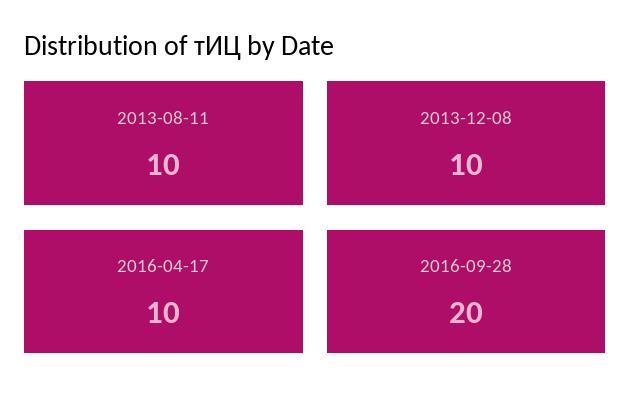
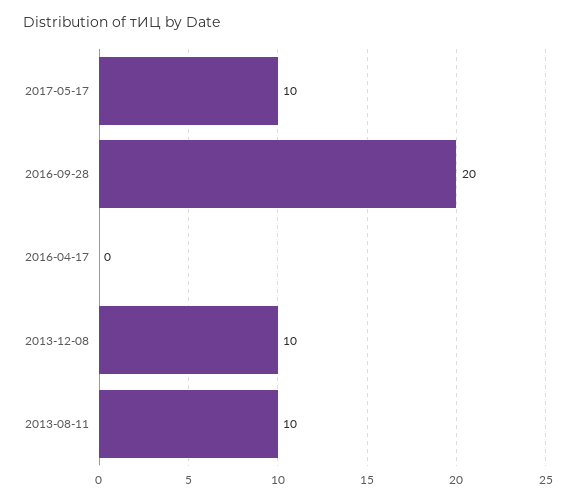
2016-04-17: 10 -> 0
2017-05-17: none -> 10

